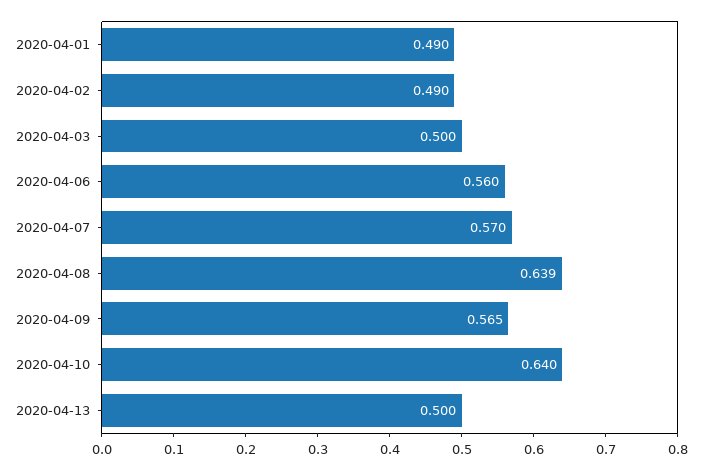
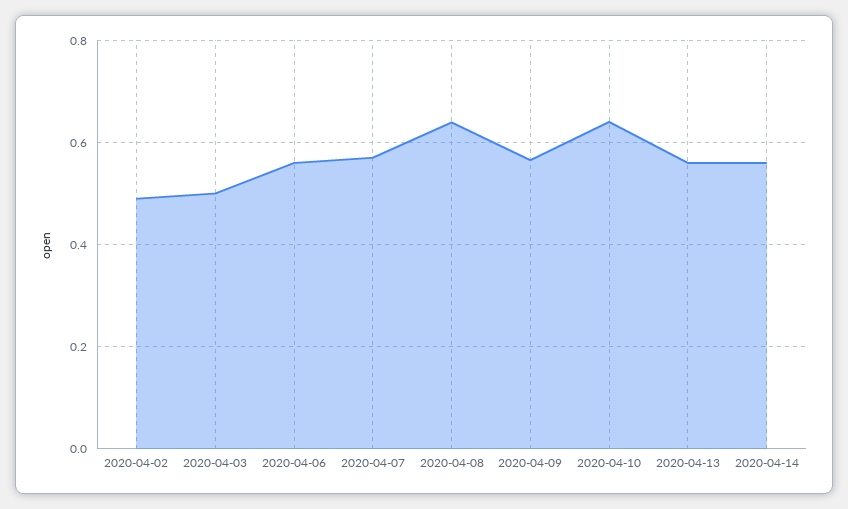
2020-04-01: 0.49 -> none
2020-04-13: 0.5 -> 0.56
2020-04-14: none -> 0.56

